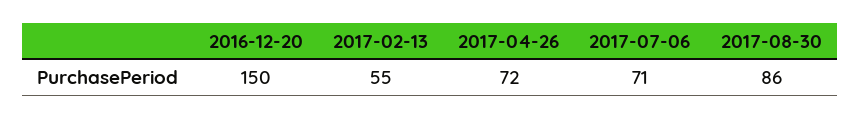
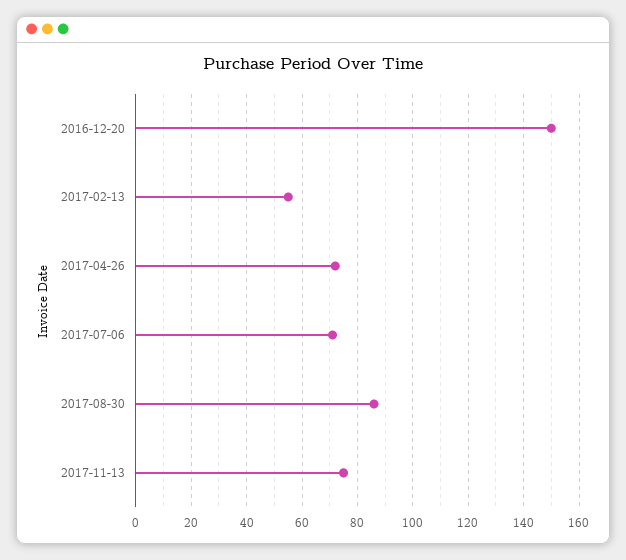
2017-11-13: none -> 75

